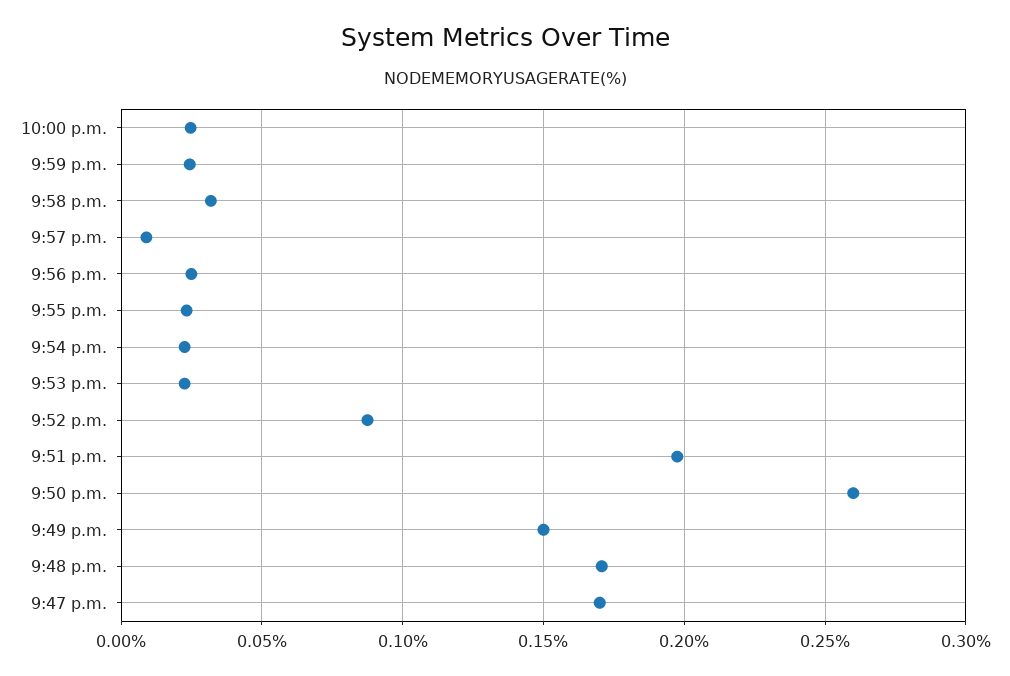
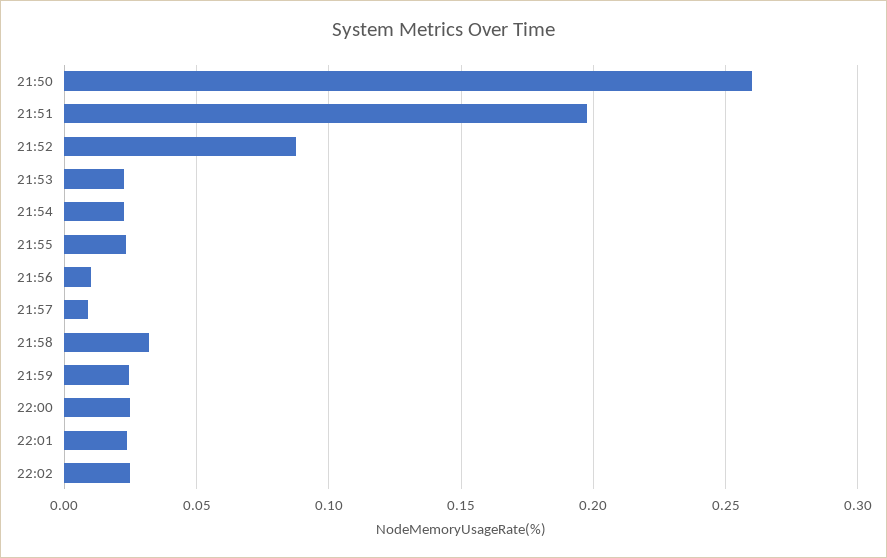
9:56 p.m.: 0.025 -> 0.01
9:49 p.m.: 0.15 -> none
9:48 p.m.: 0.17 -> none
9:47 p.m.: 0.17 -> none
22:01: none -> 0.025
22:02: none -> 0.025

